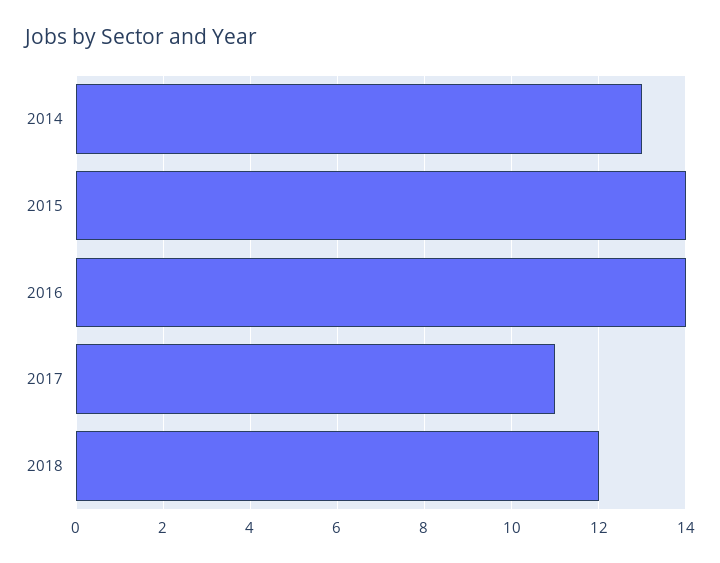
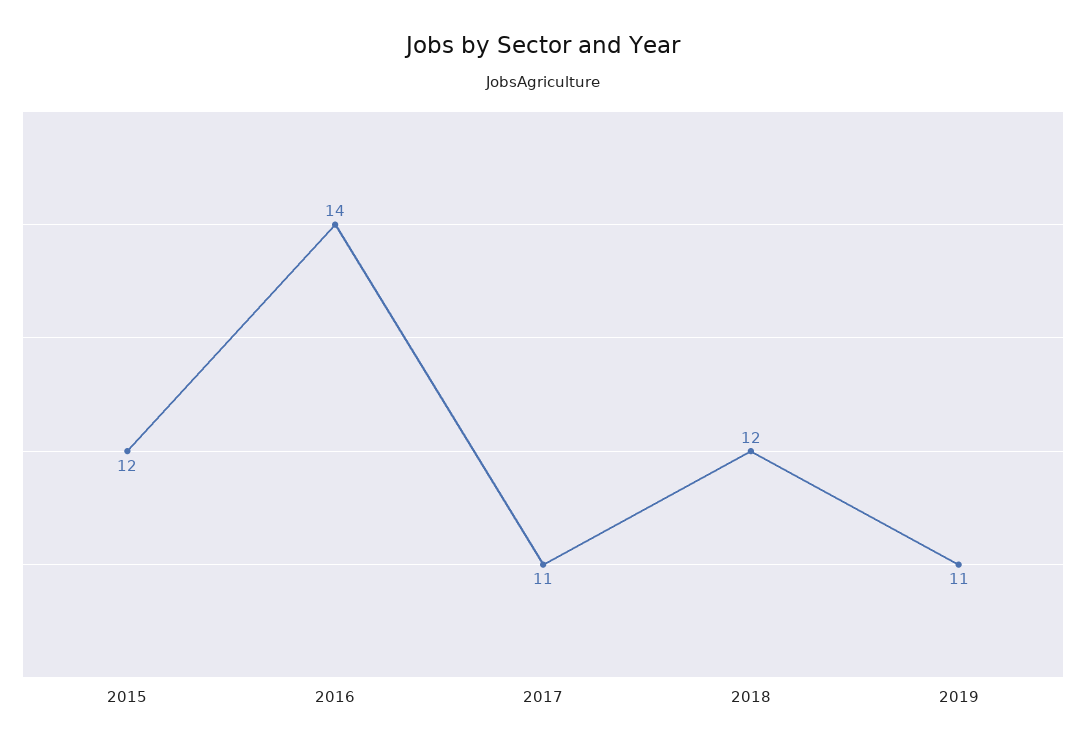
2014: 13 -> none
2015: 14 -> 12
2019: none -> 11

